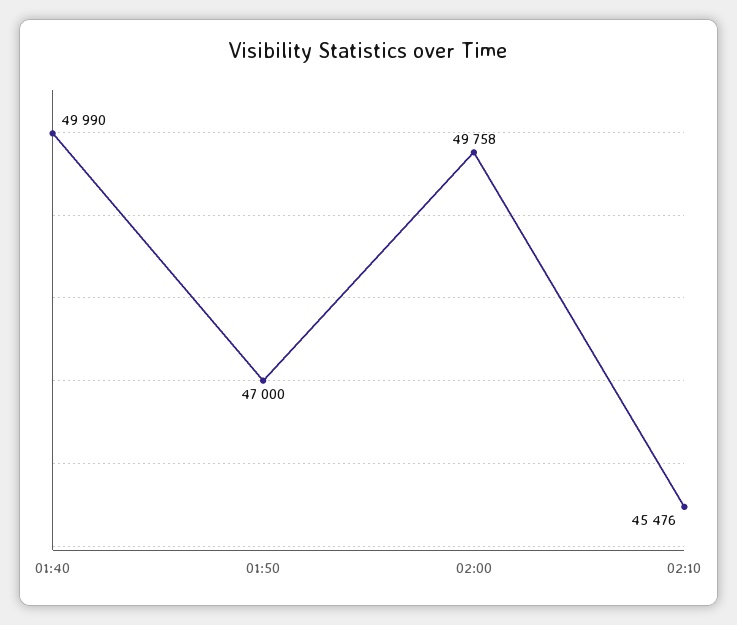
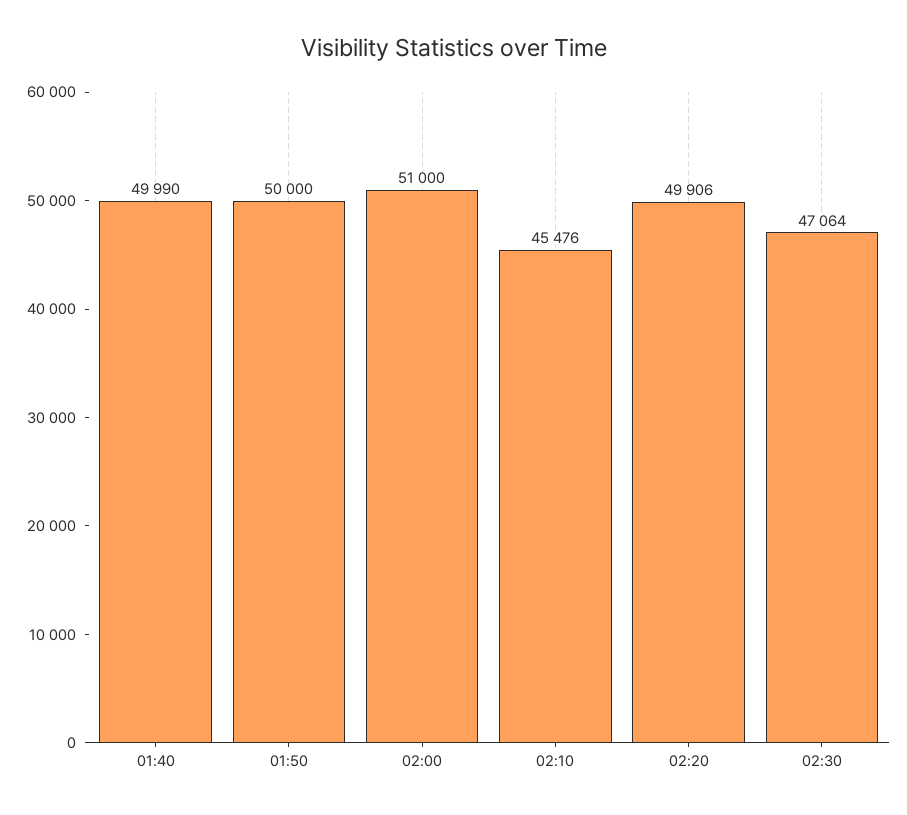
01:50: 47000 -> 50000
02:00: 49758 -> 51000
02:20: none -> 49906
02:30: none -> 47064

